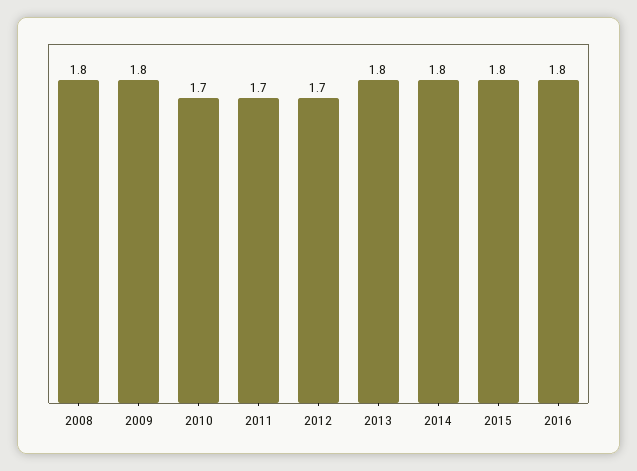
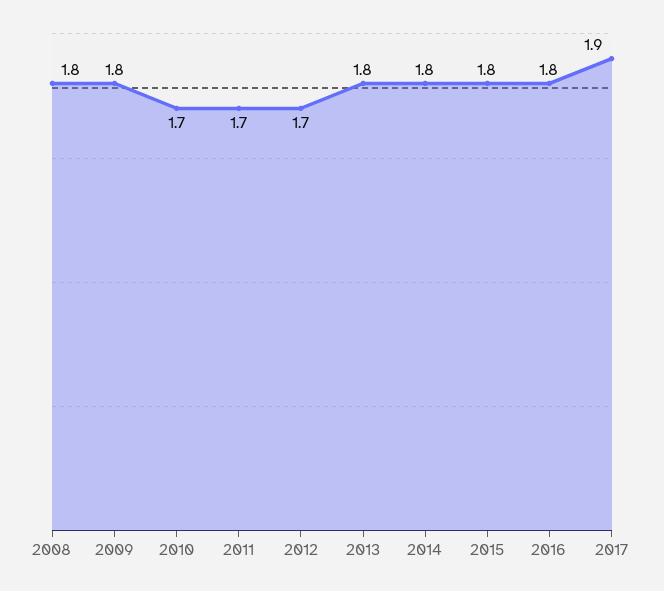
2017: none -> 1.9

